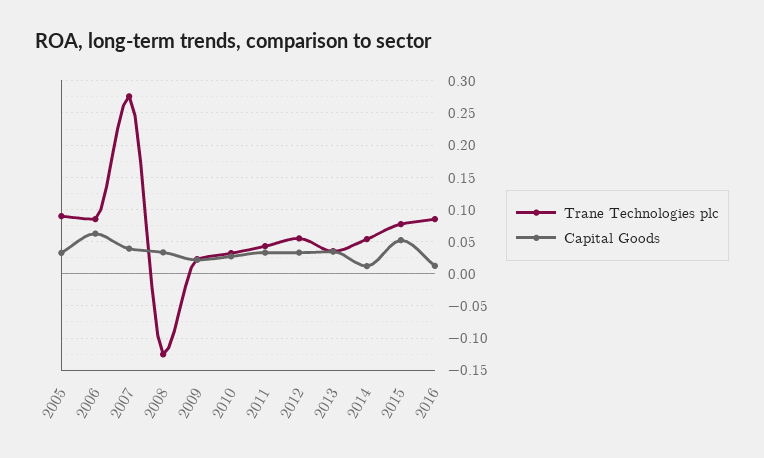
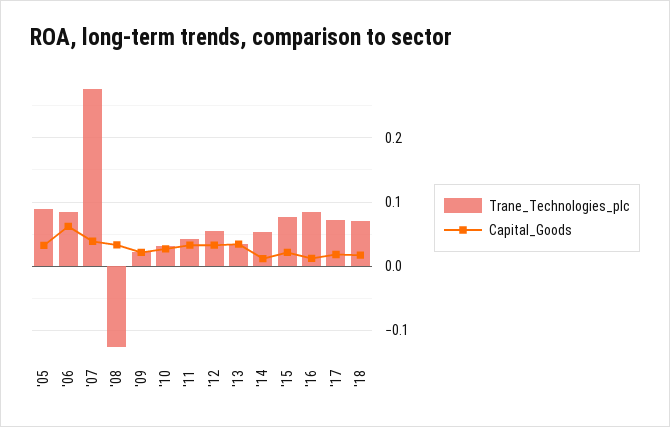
Capital Goods, 2015: 0.05 -> 0.02
Trane Technologies plc, '17: none -> 0.07
Capital Goods, '17: none -> 0.02
Trane Technologies plc, '18: none -> 0.07
Capital Goods, '18: none -> 0.02

